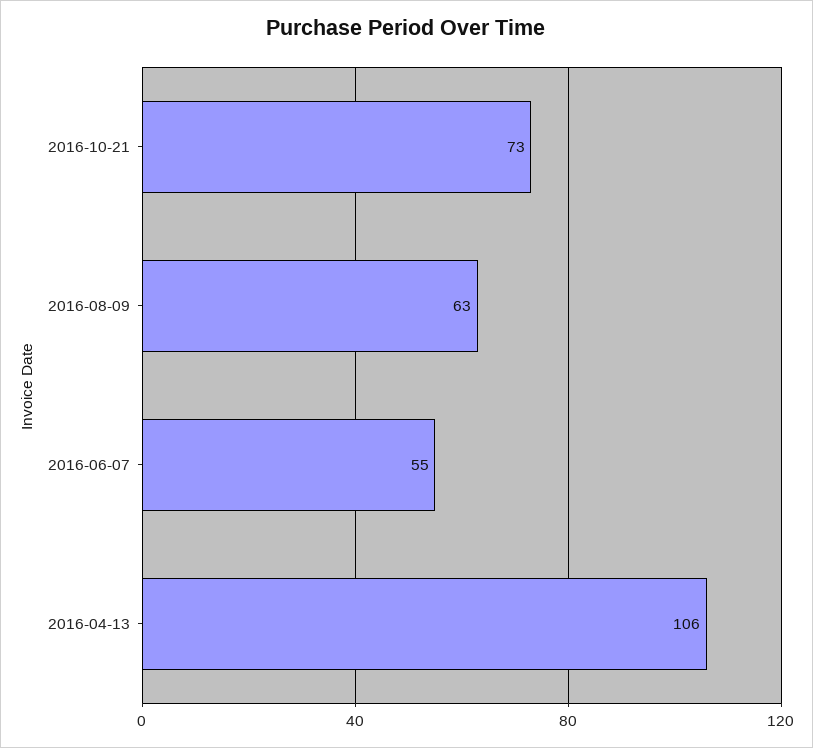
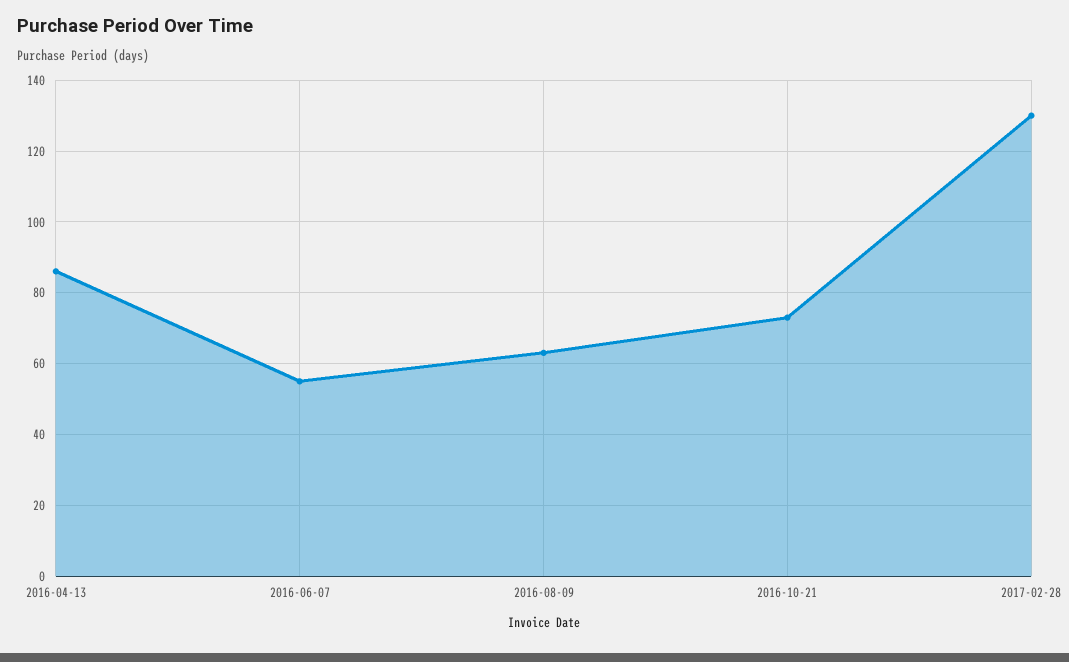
2016-04-13: 106 -> 85
2017-02-28: none -> 130

